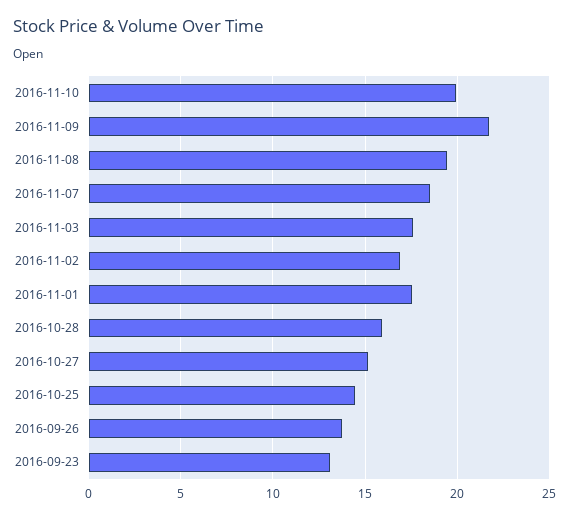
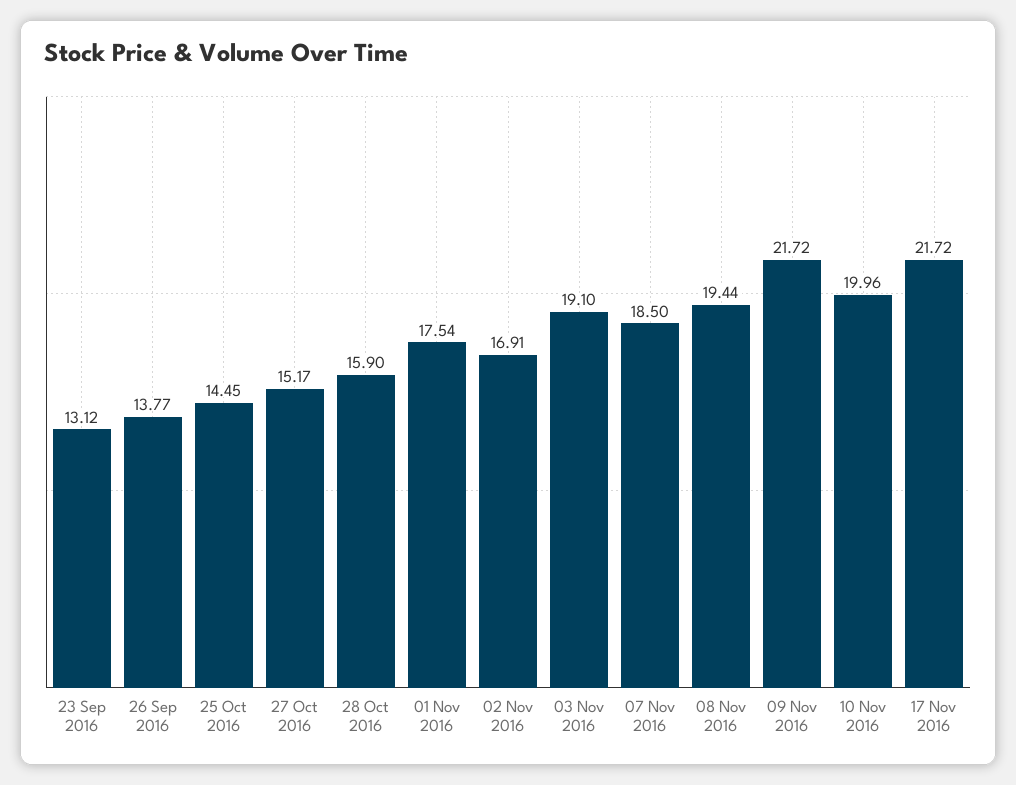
2016-11-03: 17.5 -> 19.1
17 Nov 2016: none -> 21.72

